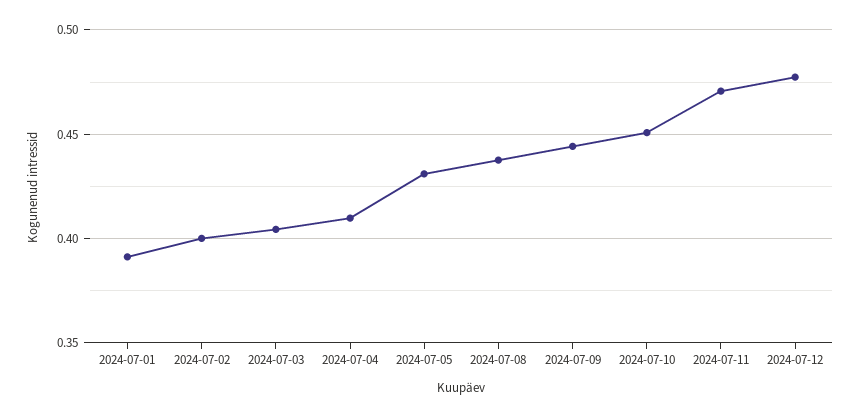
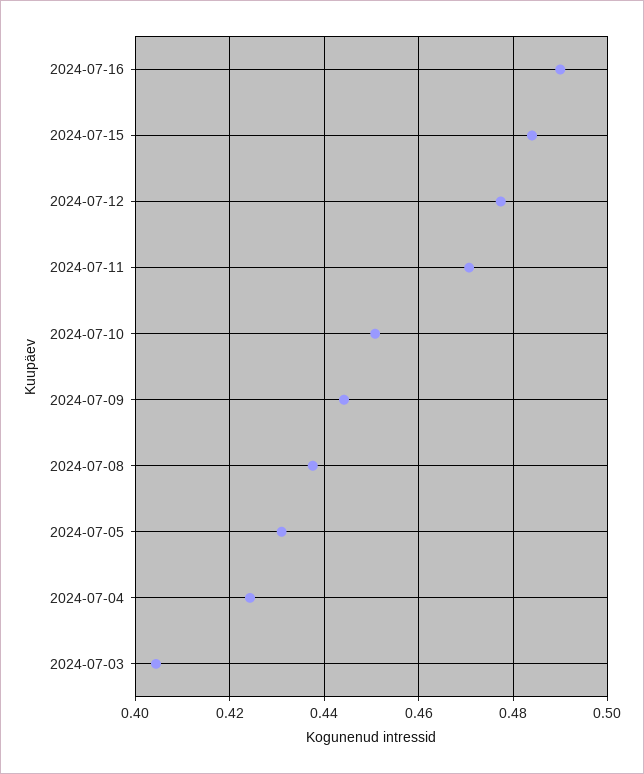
2024-07-01: 0.39 -> none
2024-07-02: 0.4 -> none
2024-07-04: 0.41 -> 0.424
2024-07-16: none -> 0.49
2024-07-15: none -> 0.484

